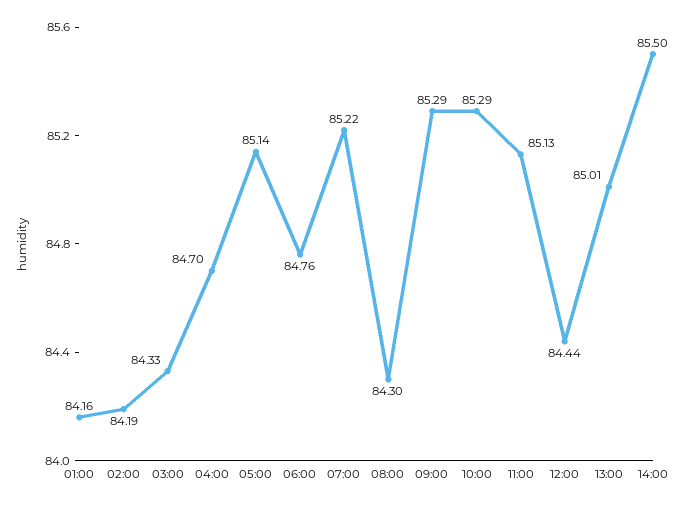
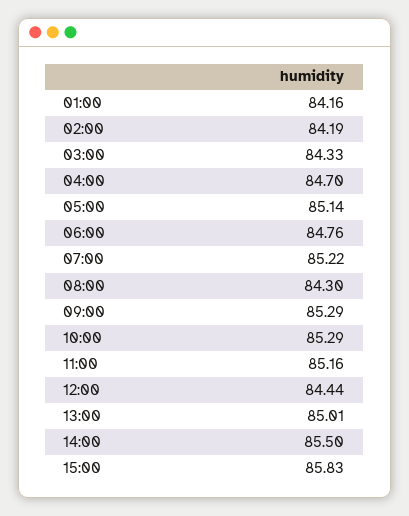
11:00: 85.13 -> 85.16
15:00: none -> 85.83

